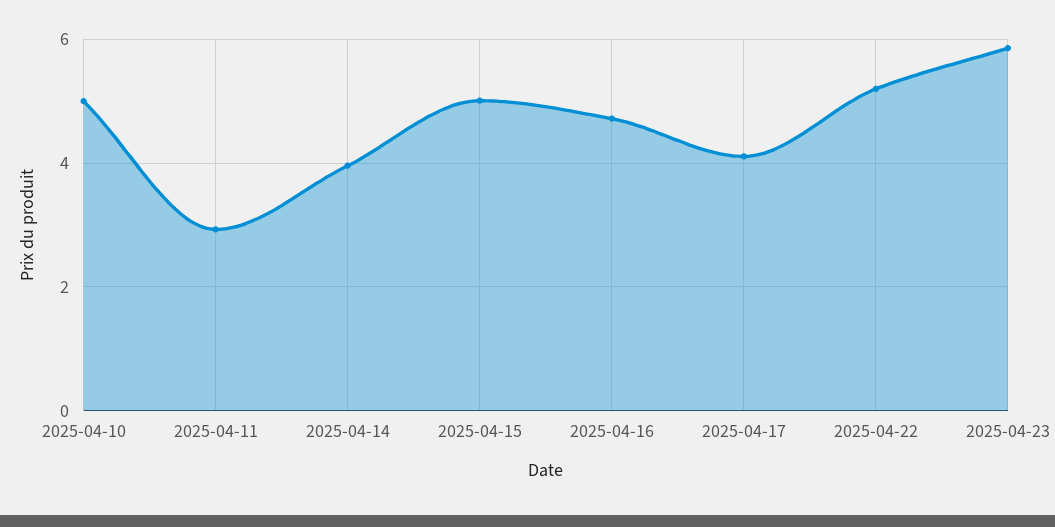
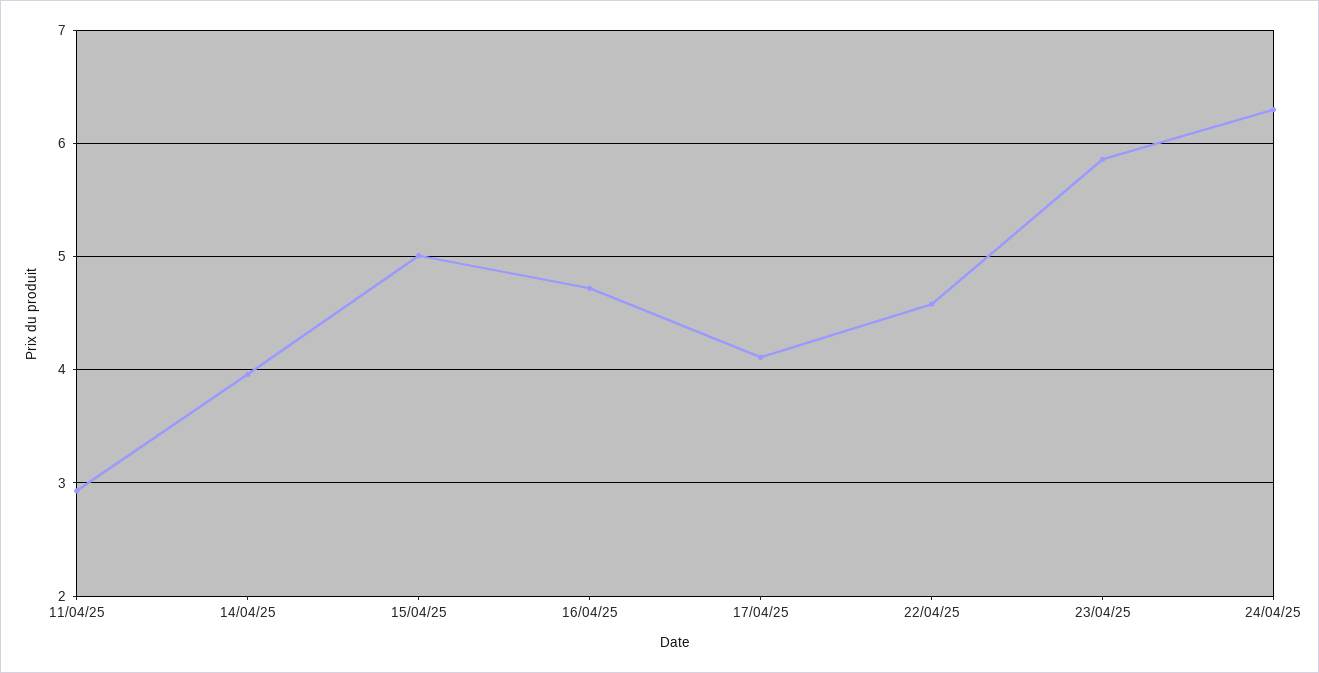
2025-04-10: 5 -> none
2025-04-22: 5.2 -> 4.6
24/04/25: none -> 6.3

